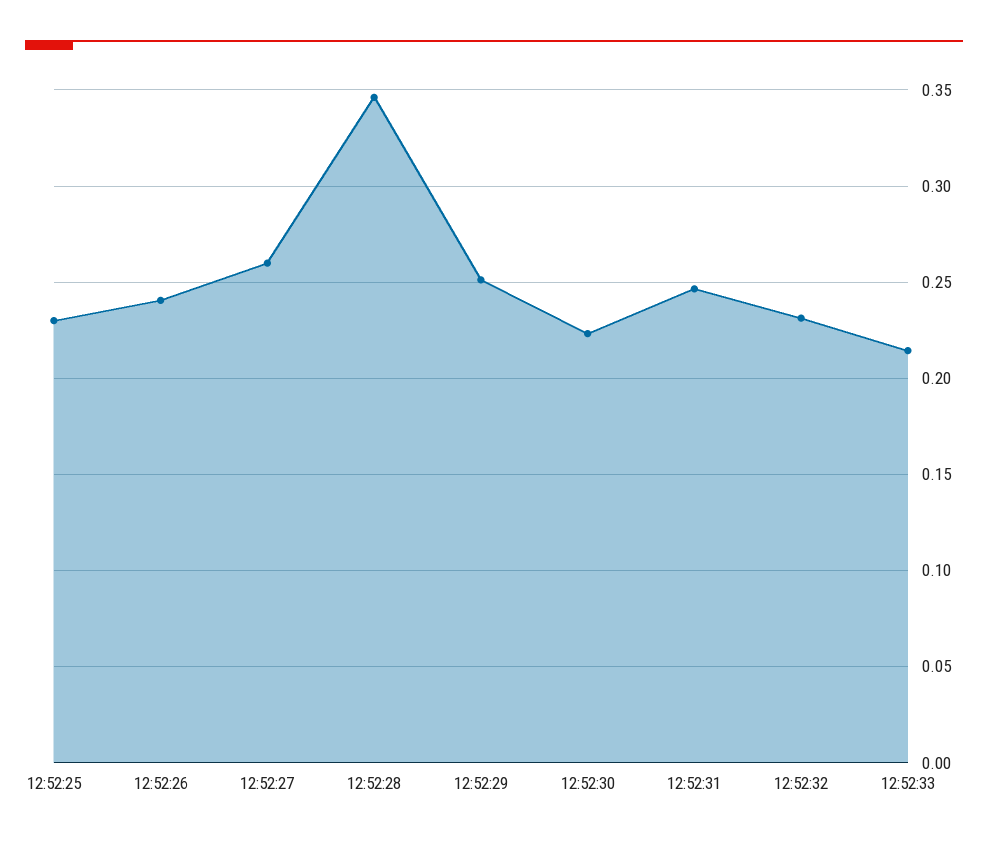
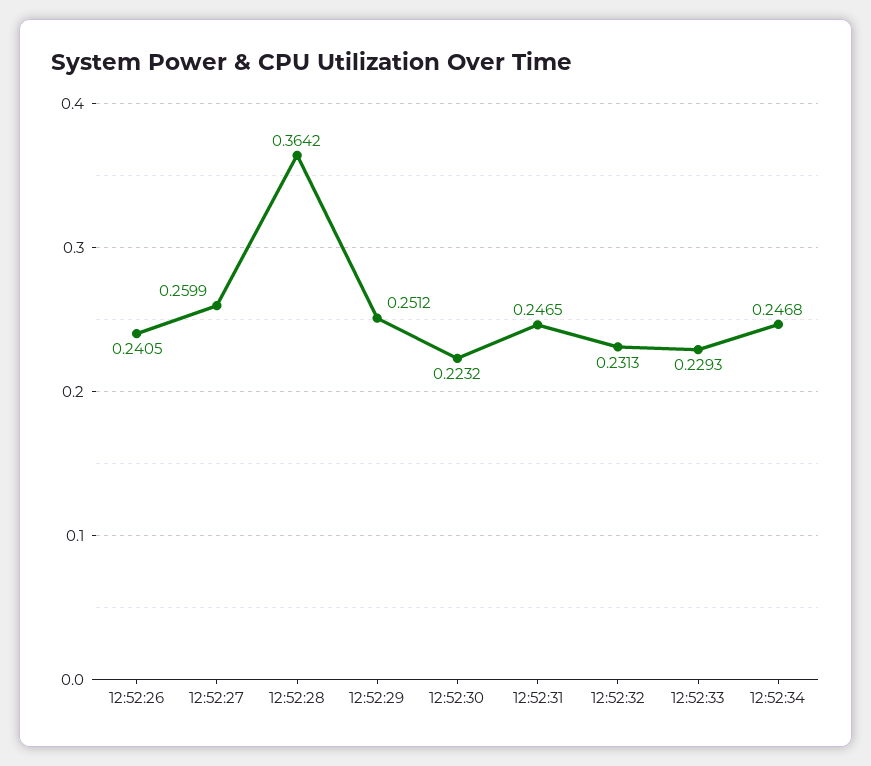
12:52:25: 0.23 -> none
12:52:28: 0.345 -> 0.3642
12:52:33: 0.215 -> 0.2293
12:52:34: none -> 0.2468

